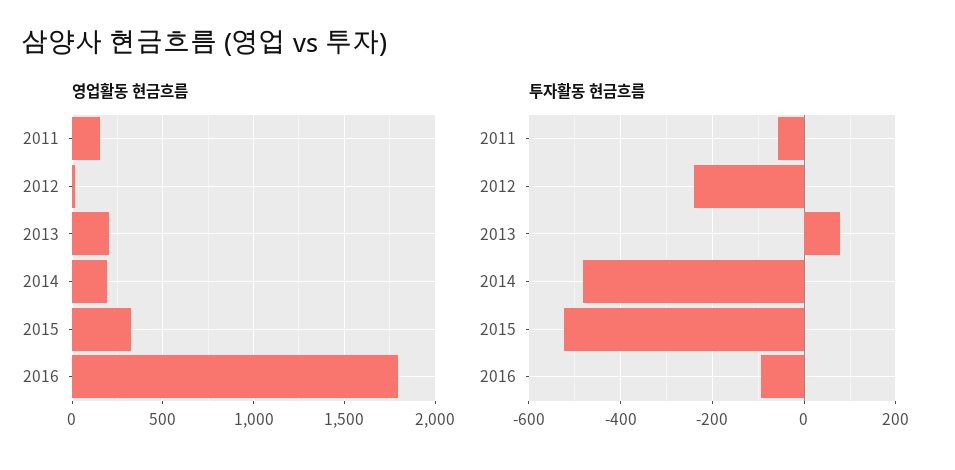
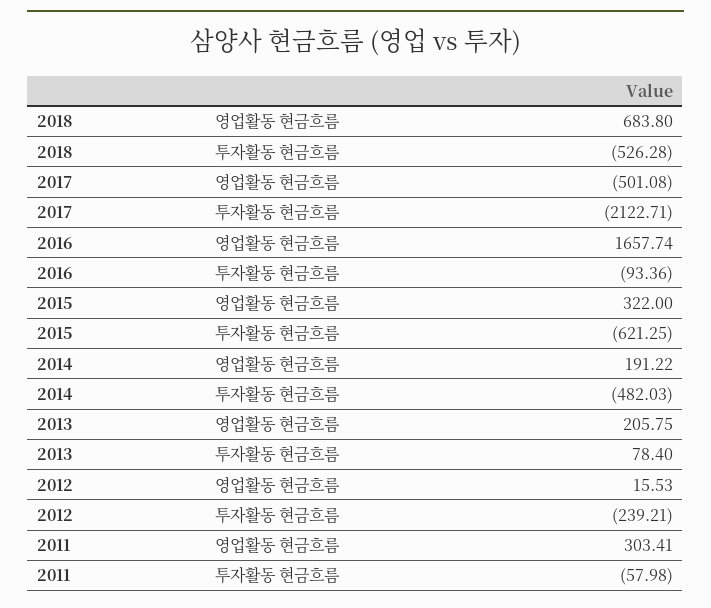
영업활동 현금흐름, 2011: 150 -> 303.41
영업활동 현금흐름, 2016: 1800 -> 1657.74
투자활동 현금흐름, 2015: -520 -> -621.25
영업활동 현금흐름, 2018: none -> 683.8
투자활동 현금흐름, 2018: none -> -526.28
영업활동 현금흐름, 2017: none -> -501.08
투자활동 현금흐름, 2017: none -> -2122.71

